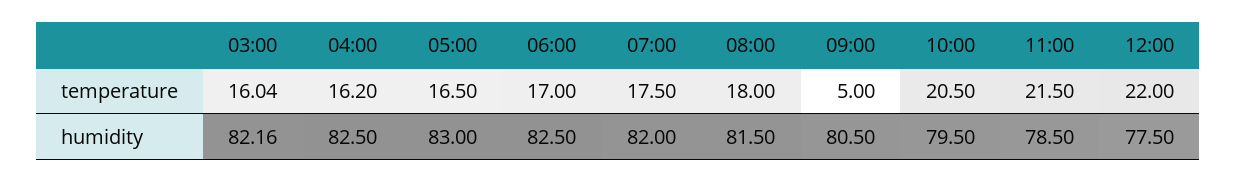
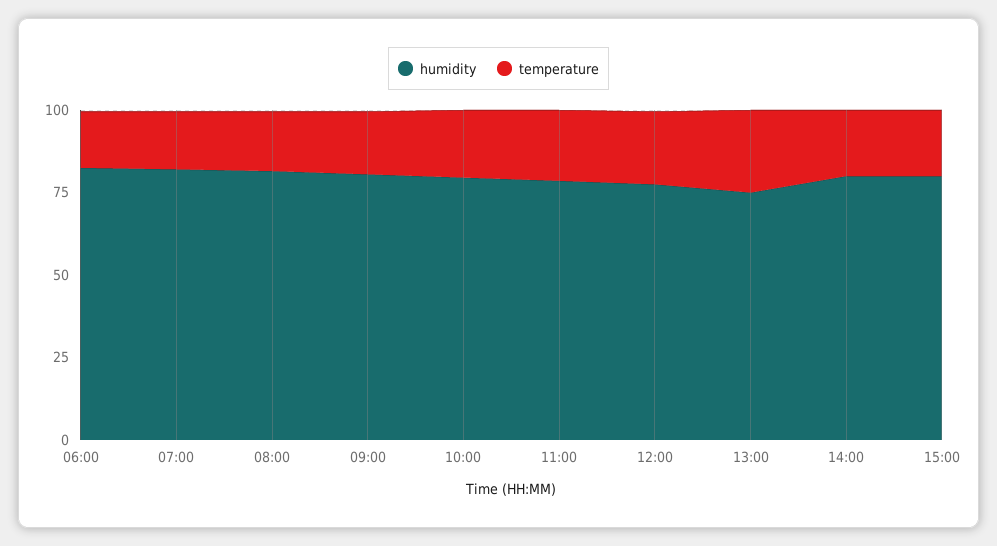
temperature, 03:00: 16.04 -> none
temperature, 04:00: 16.2 -> none
temperature, 05:00: 16.5 -> none
temperature, 09:00: 5 -> 20
humidity, 03:00: 82.16 -> none
humidity, 04:00: 82.5 -> none
humidity, 05:00: 83 -> none
humidity, 13:00: none -> 75
temperature, 13:00: none -> 25
humidity, 14:00: none -> 80
temperature, 14:00: none -> 20
humidity, 15:00: none -> 80
temperature, 15:00: none -> 20

